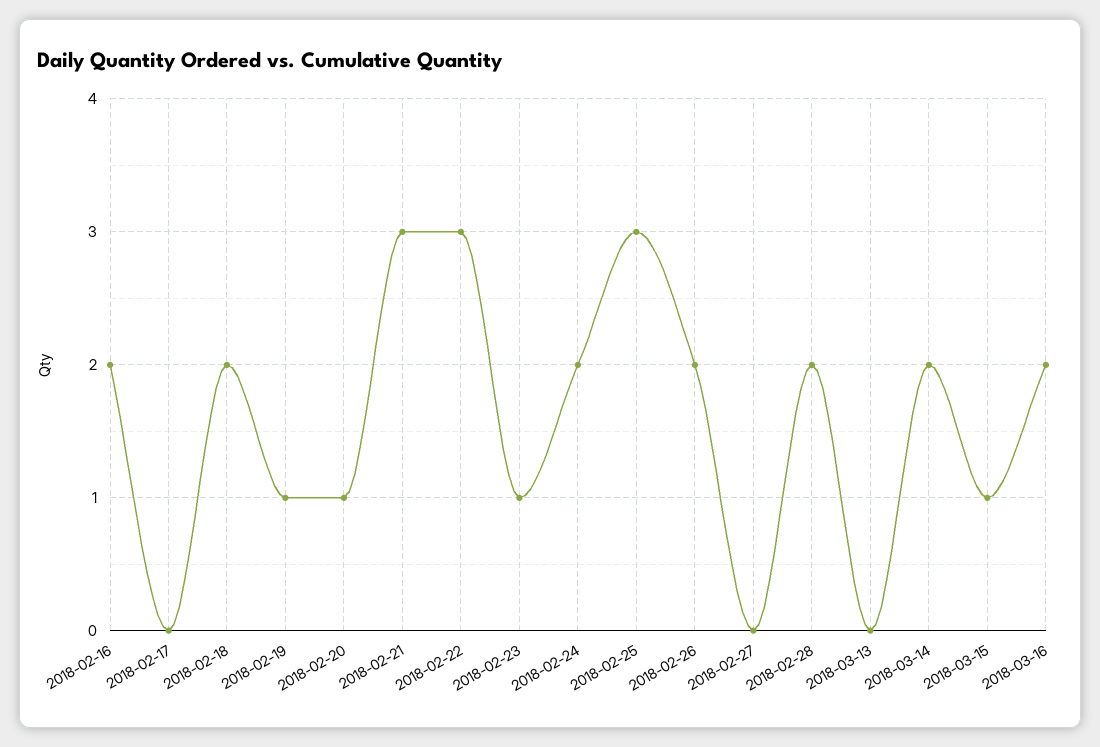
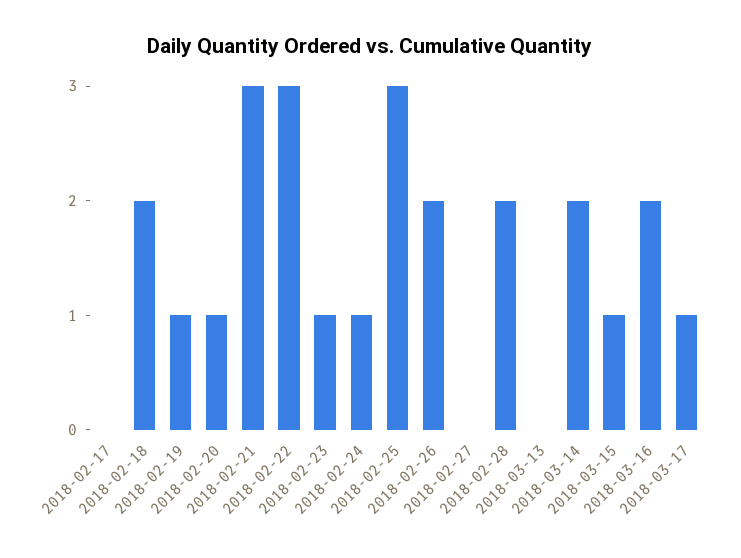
2018-02-16: 2 -> none
2018-02-24: 2 -> 1
2018-03-17: none -> 1

